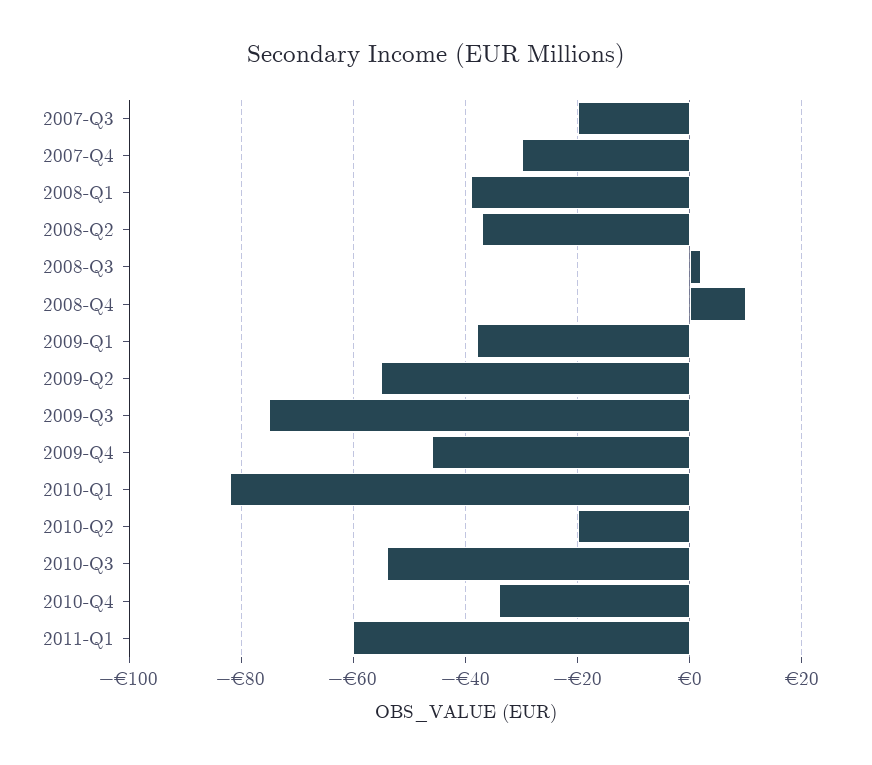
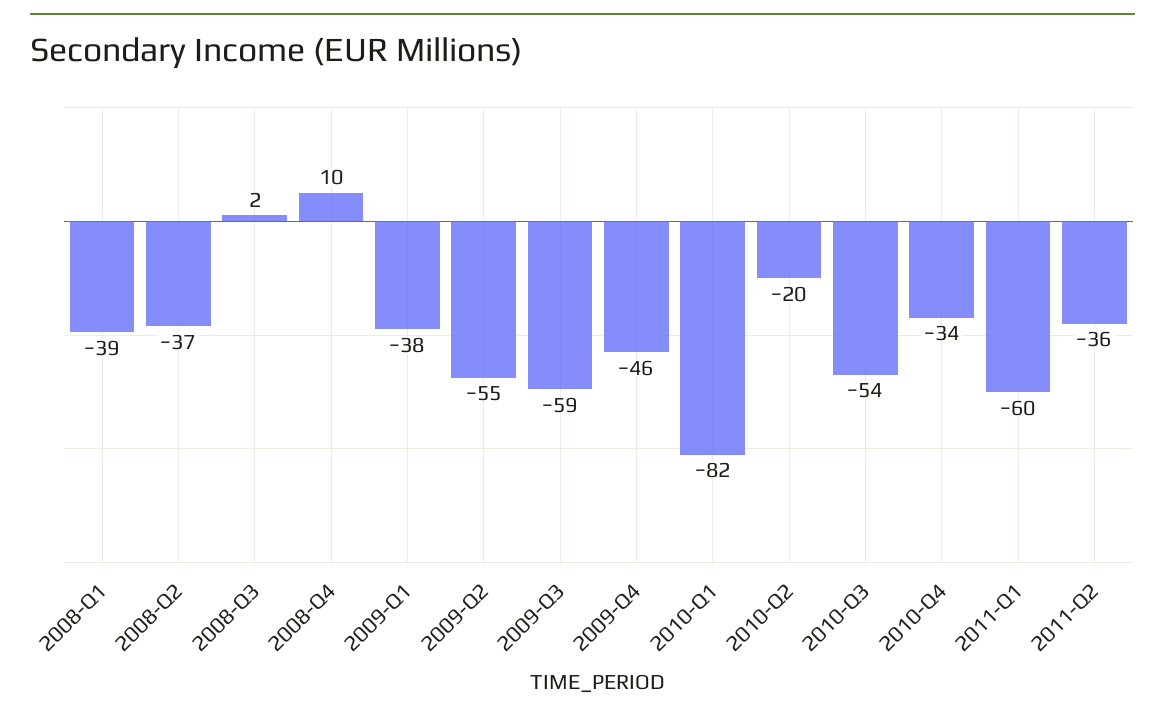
2007-Q3: -20 -> none
2007-Q4: -30 -> none
2009-Q3: -75 -> -59
2011-Q2: none -> -36

